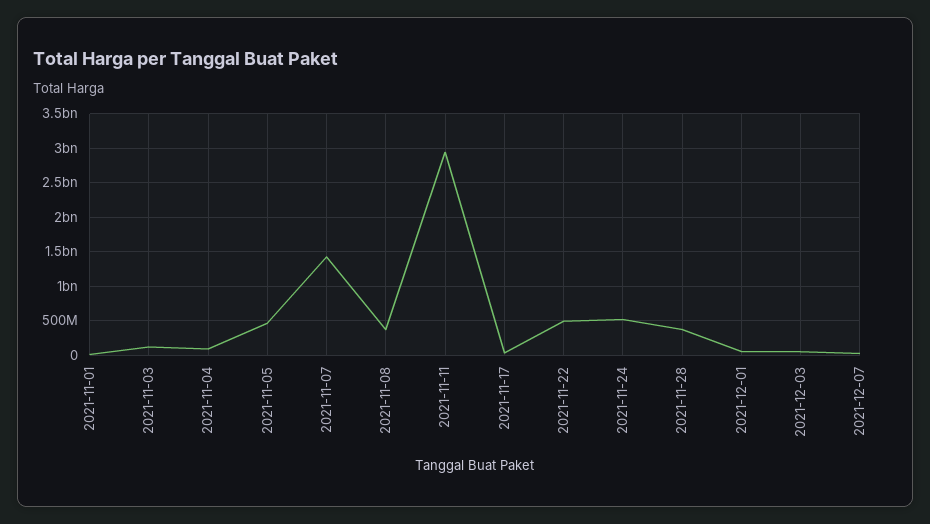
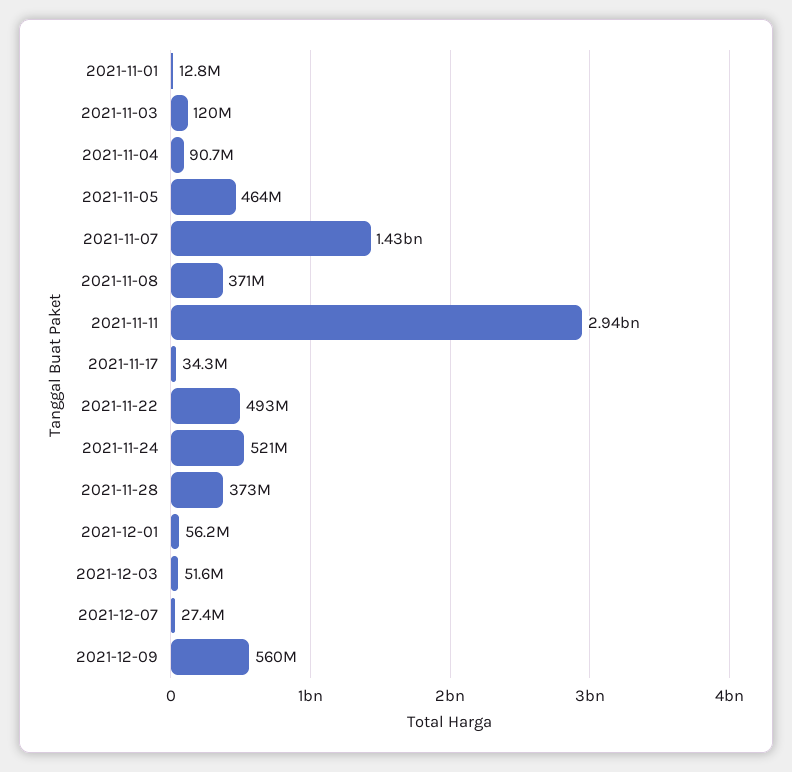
2021-12-09: none -> 560000000

